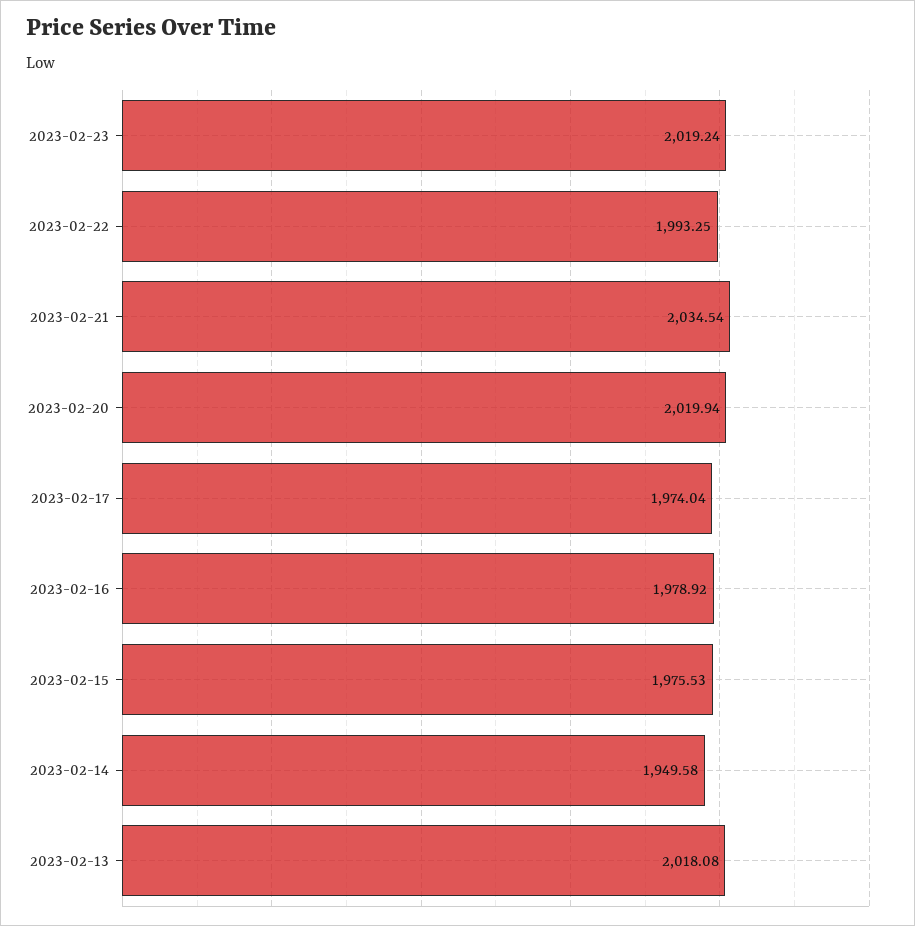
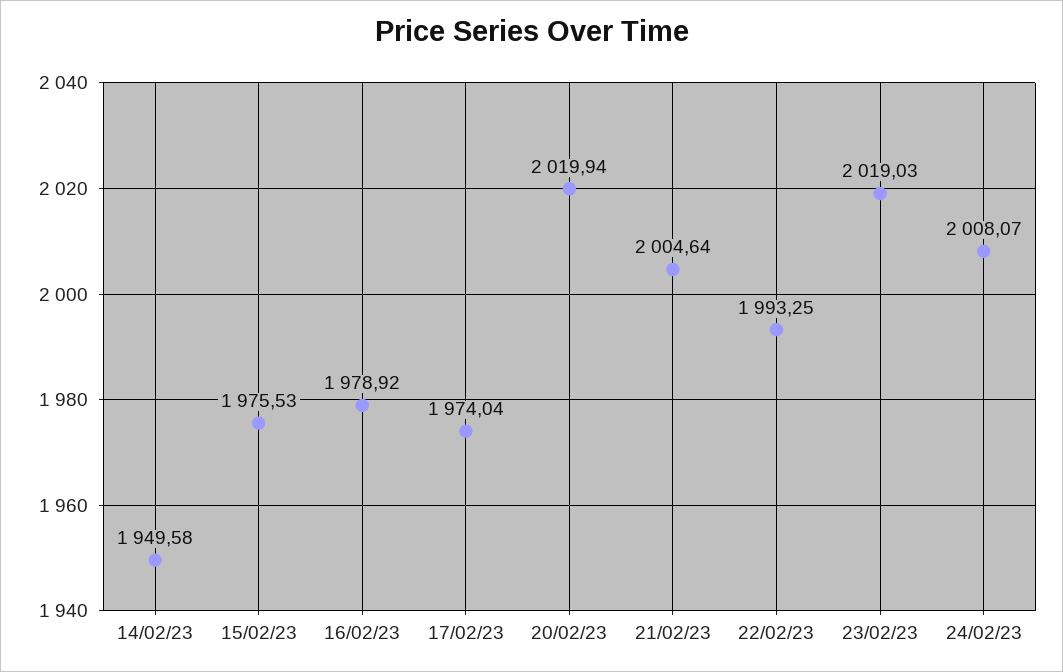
2023-02-23: 2019.24 -> 2019.03
2023-02-21: 2034.54 -> 2004.64
2023-02-13: 2018.08 -> none
24/02/23: none -> 2008.07

